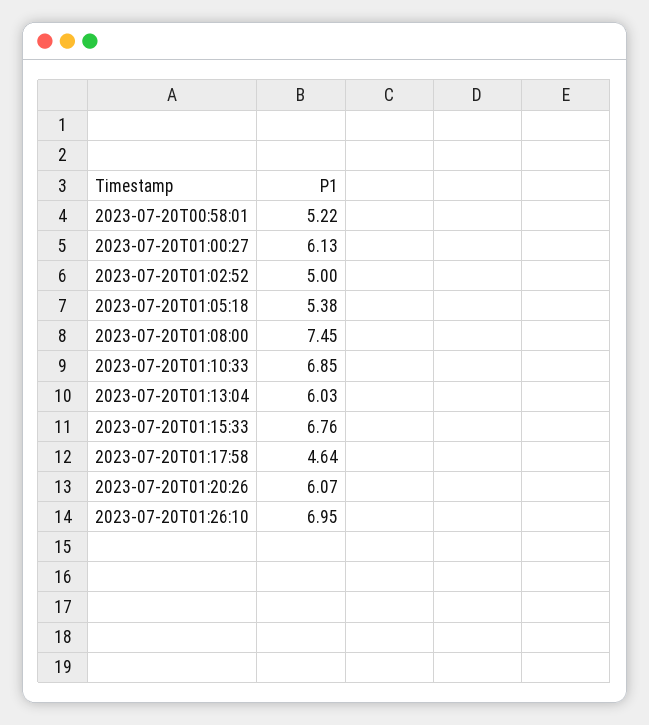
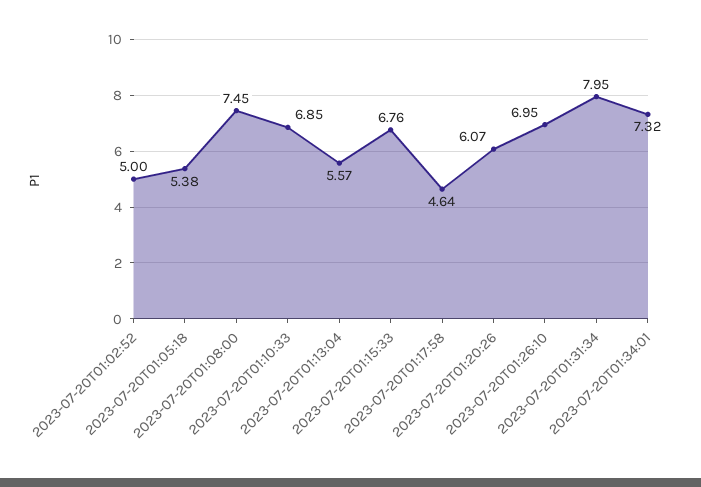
2023-07-20T00:58:01: 5.22 -> none
2023-07-20T01:00:27: 6.13 -> none
2023-07-20T01:13:04: 6.03 -> 5.57
2023-07-20T01:31:34: none -> 7.95
2023-07-20T01:34:01: none -> 7.32

